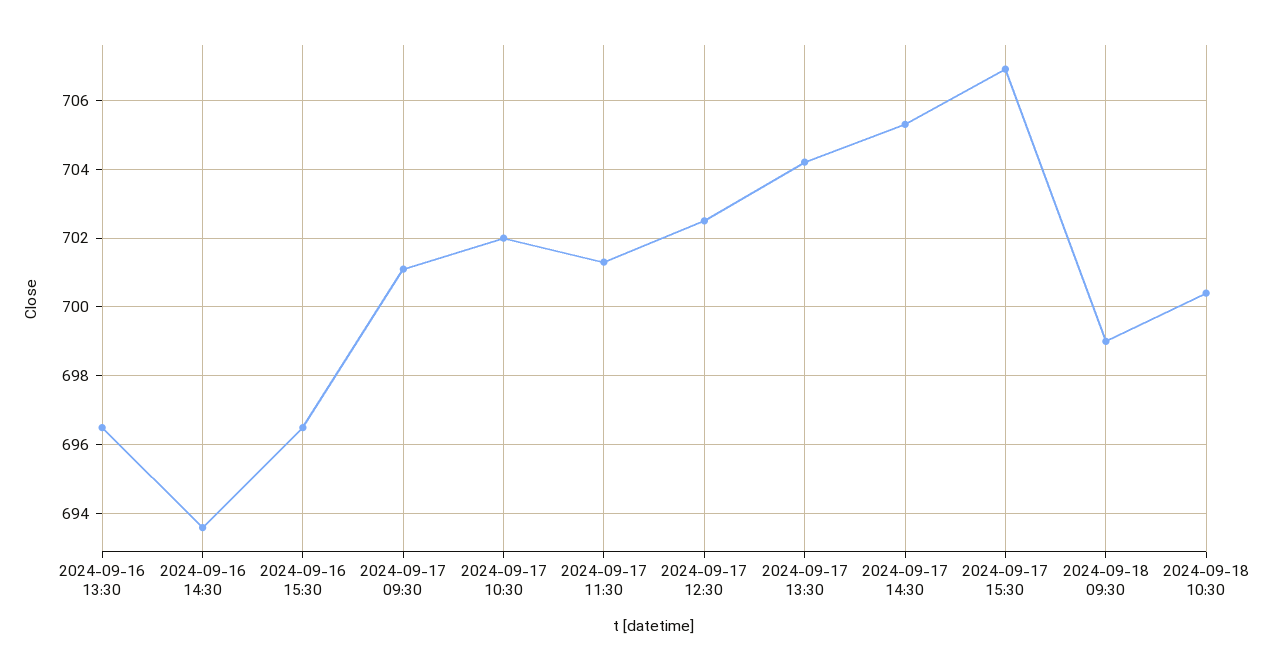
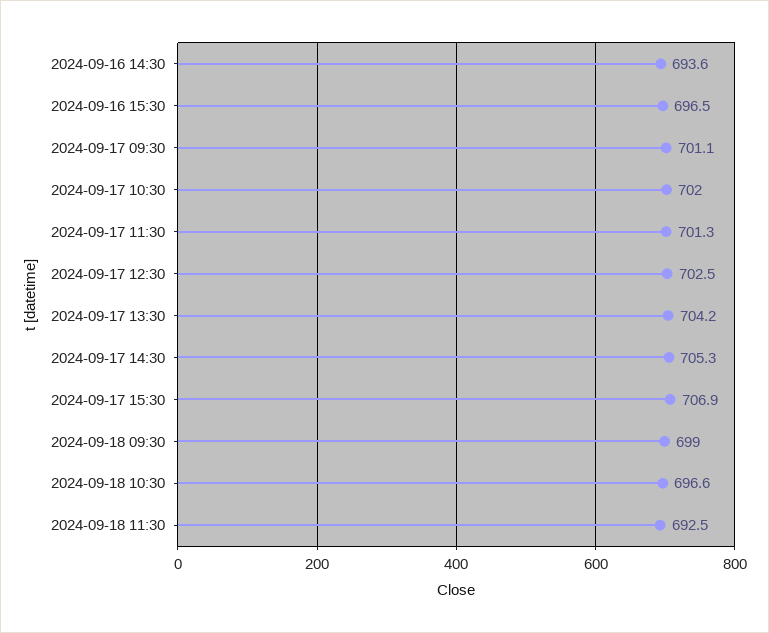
2024-09-16 13:30: 696.5 -> none
2024-09-18 10:30: 700.5 -> 696.6
2024-09-18 11:30: none -> 692.5

